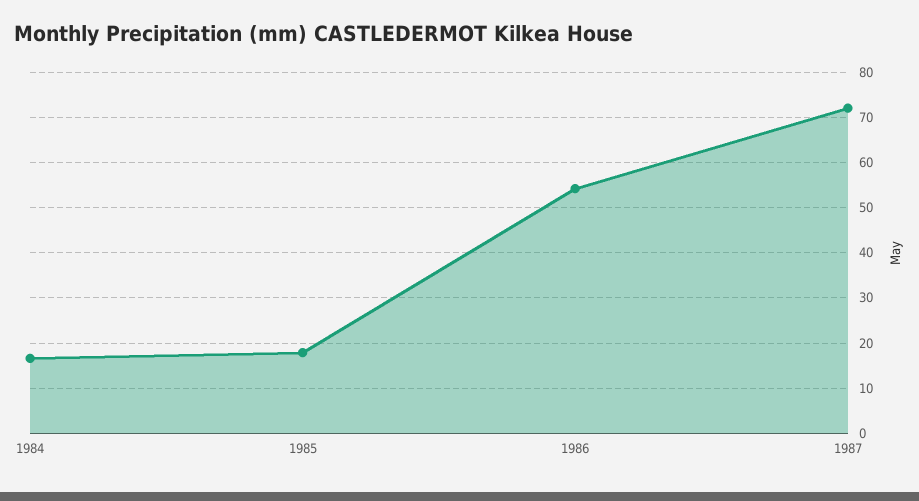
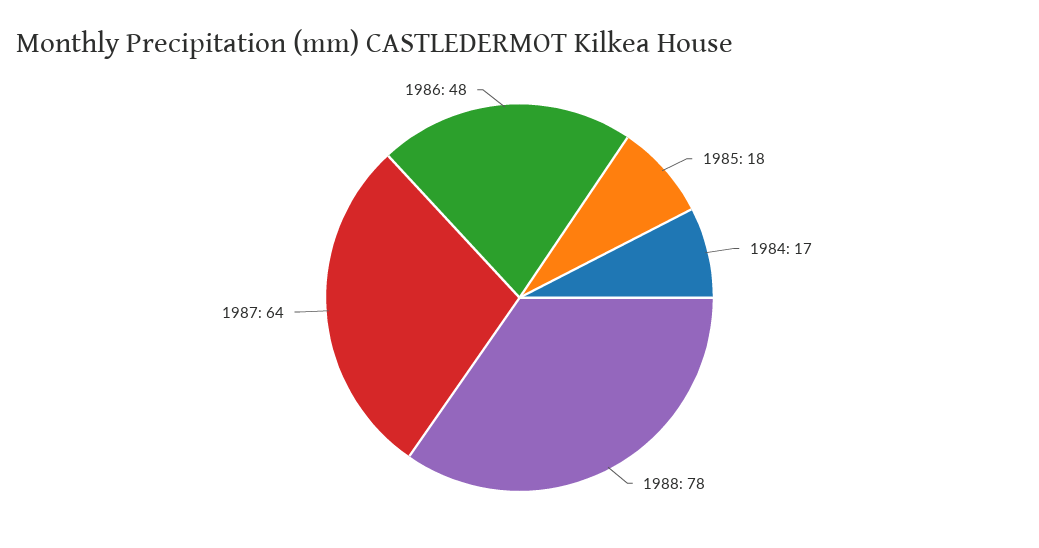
1986: 54 -> 48
1987: 72 -> 64
1988: none -> 78

